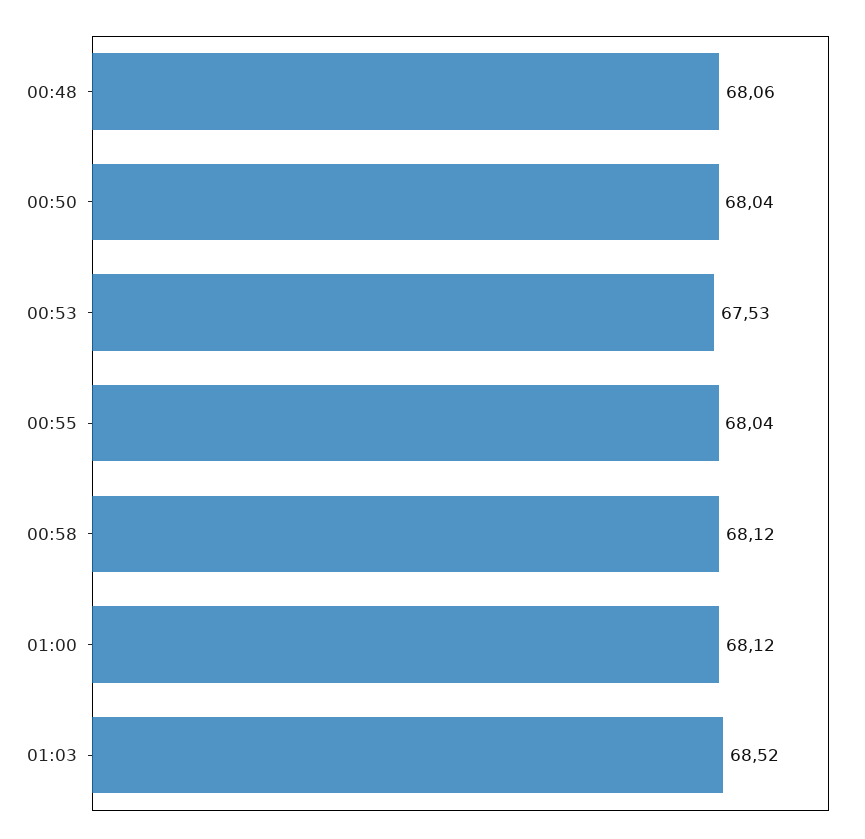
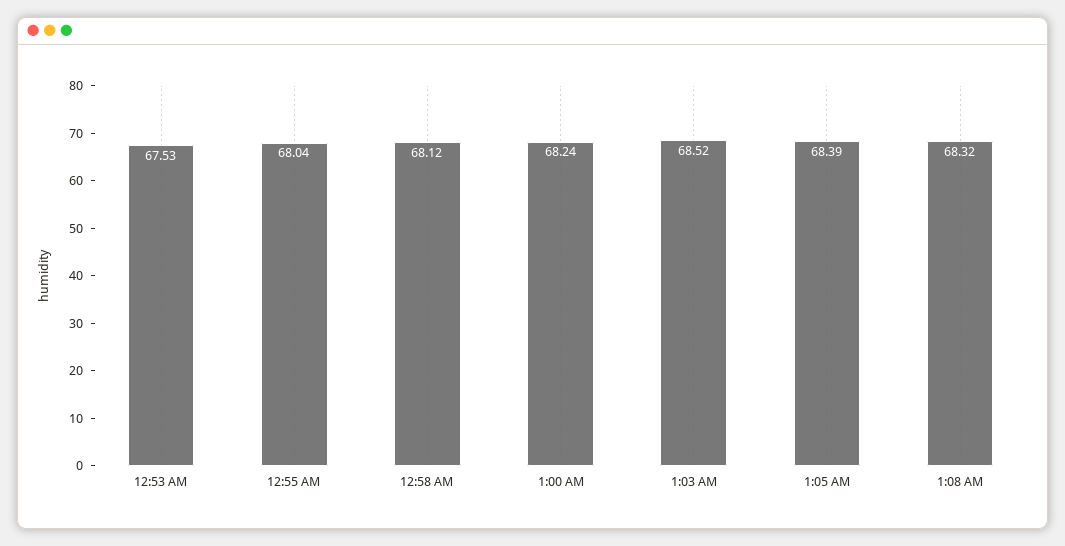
00:48: 68.06 -> none
00:50: 68.04 -> none
01:00: 68.12 -> 68.24
1:05 AM: none -> 68.39
1:08 AM: none -> 68.32

